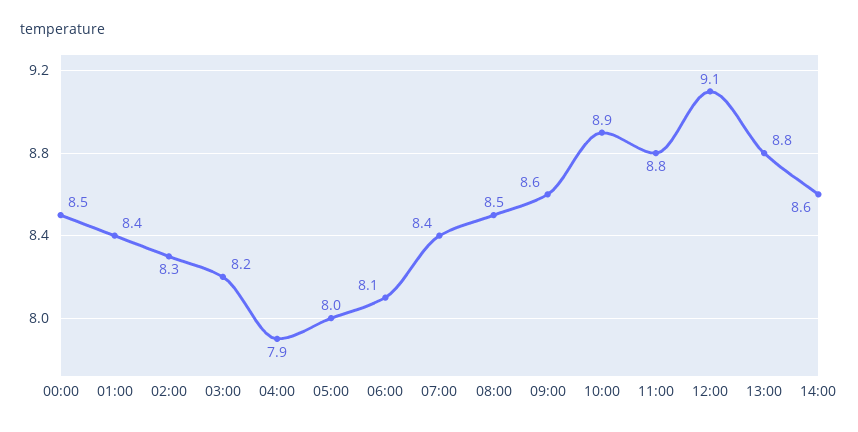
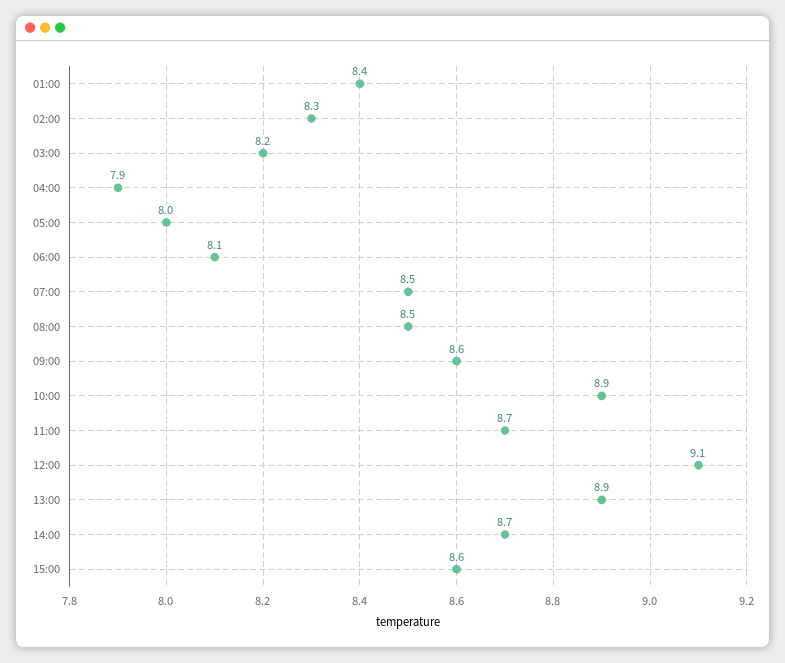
00:00: 8.5 -> none
07:00: 8.4 -> 8.5
11:00: 8.8 -> 8.7
13:00: 8.8 -> 8.9
14:00: 8.6 -> 8.7
15:00: none -> 8.6

